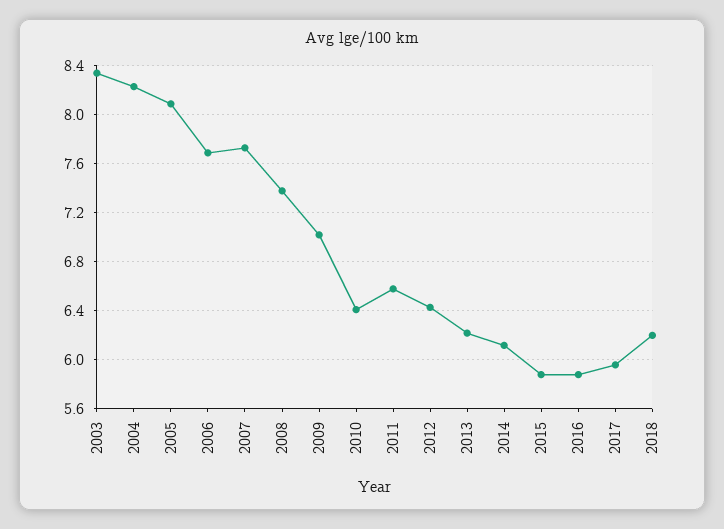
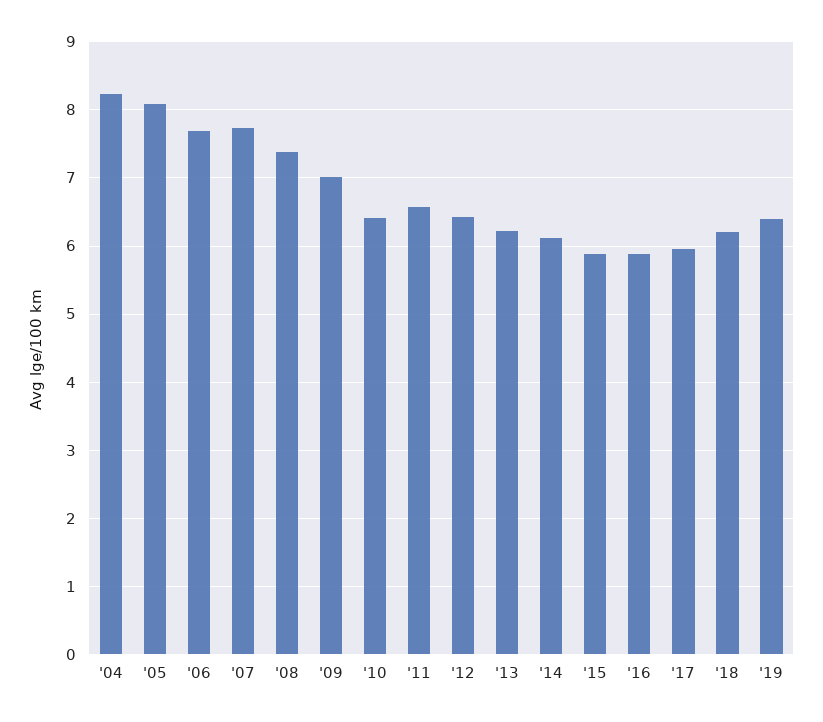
2003: 8.35 -> none
'19: none -> 6.4

